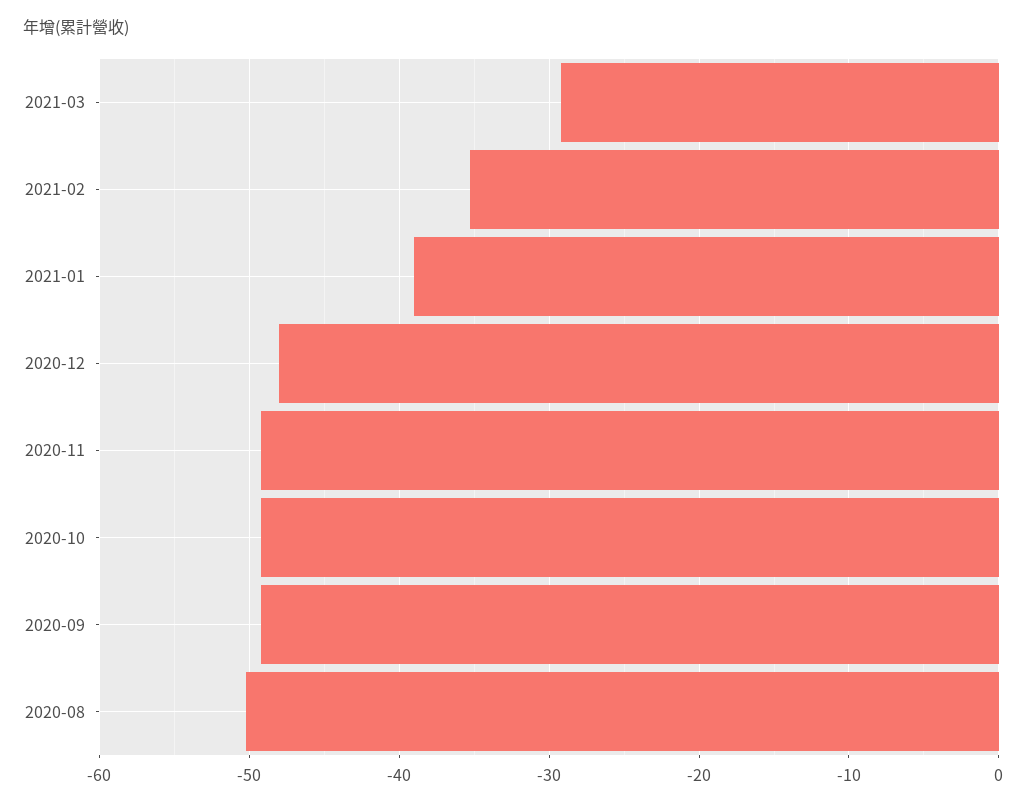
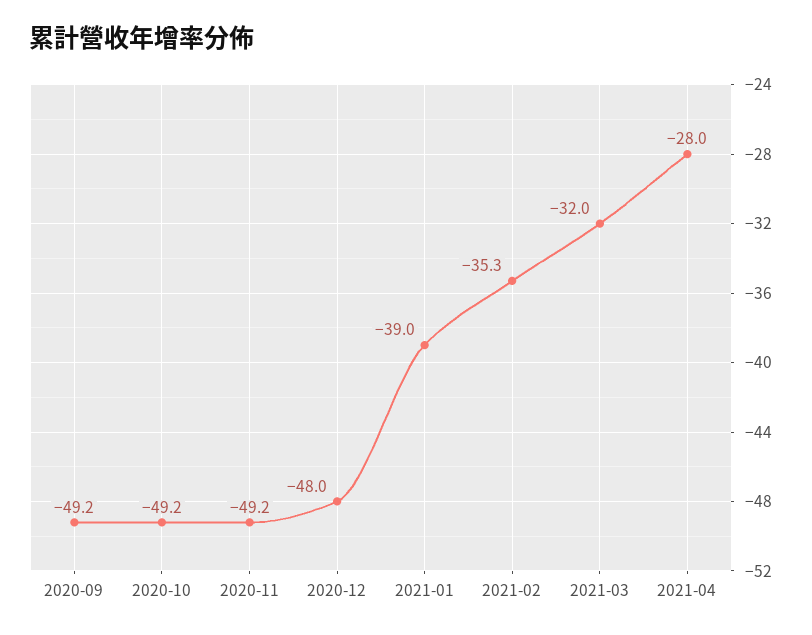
2021-03: -29 -> -32
2020-08: -50 -> none
2021-04: none -> -28

